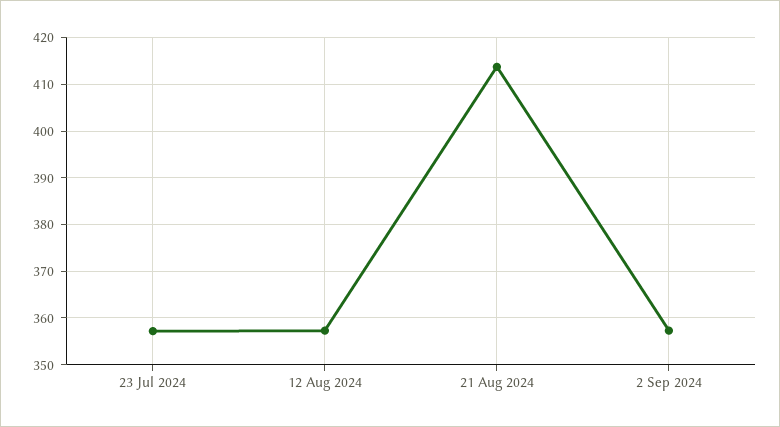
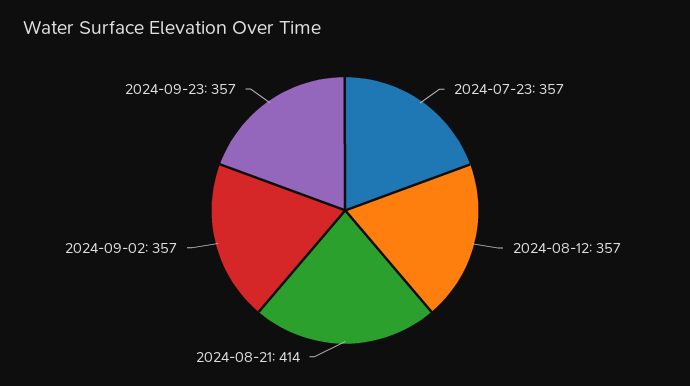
2024-09-23: none -> 357

